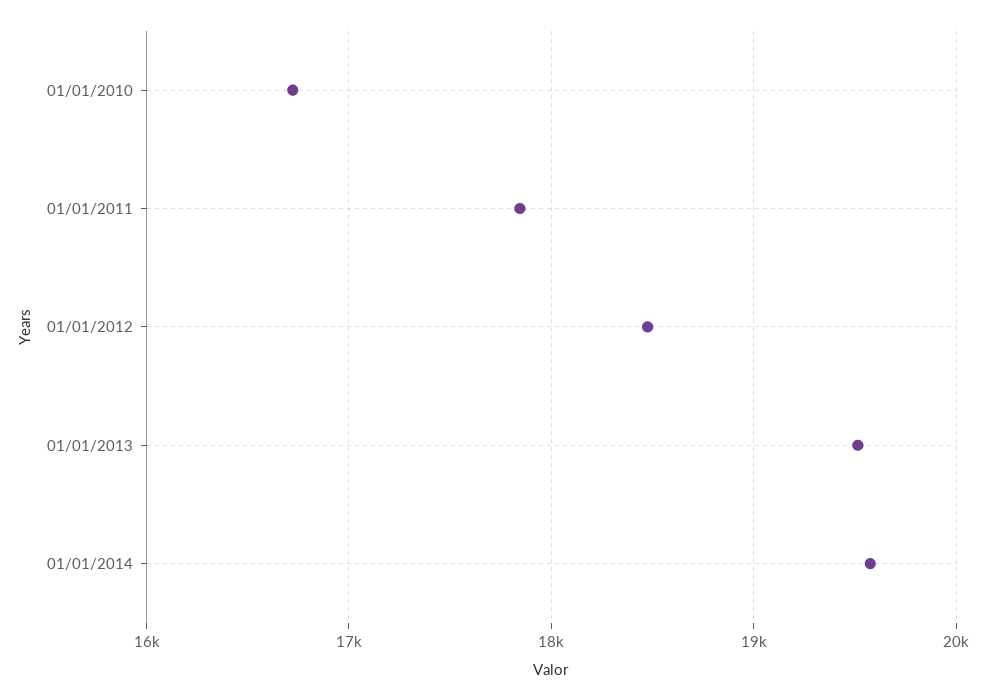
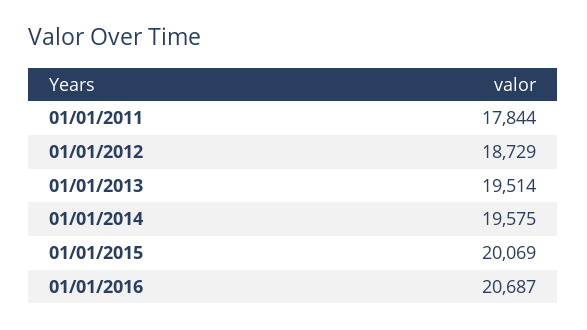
01/01/2010: 16700 -> none
01/01/2012: 18500 -> 18729
01/01/2015: none -> 20069
01/01/2016: none -> 20687

